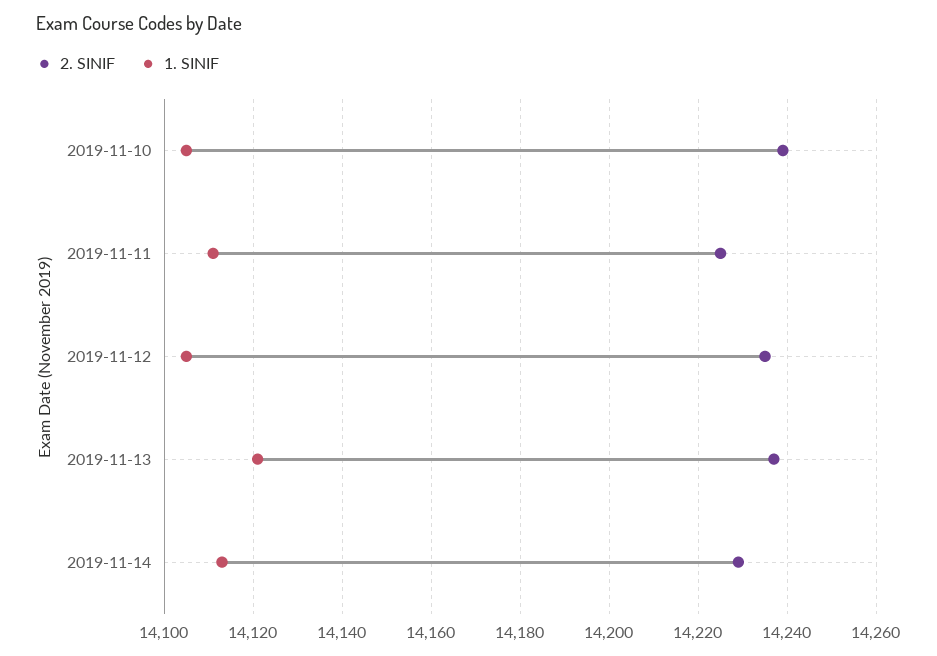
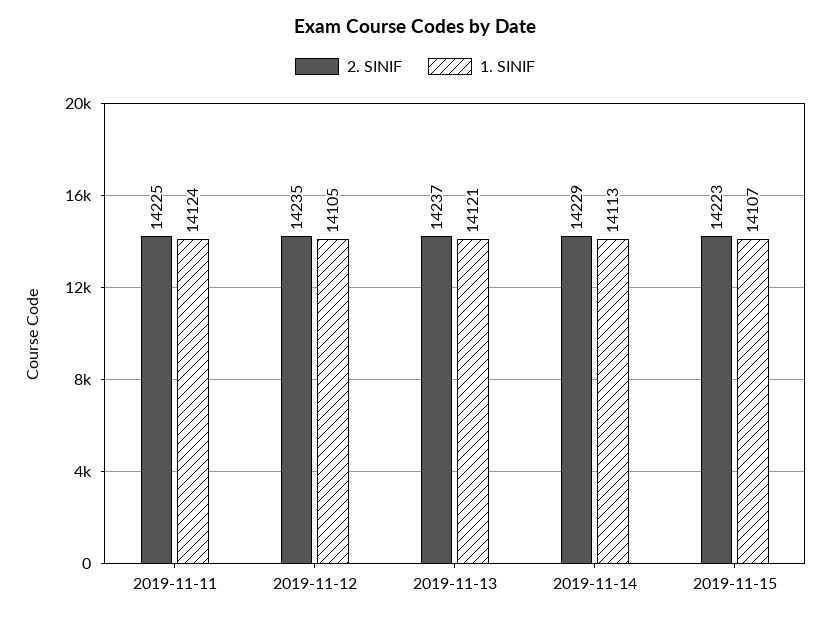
2. SINIF, 2019-11-10: 14240 -> none
1. SINIF, 2019-11-10: 14105 -> none
1. SINIF, 2019-11-11: 14110 -> 14124
2. SINIF, 2019-11-15: none -> 14223
1. SINIF, 2019-11-15: none -> 14107

